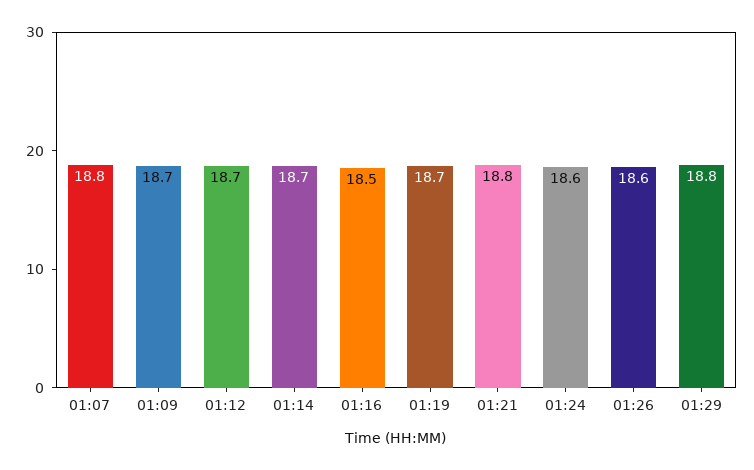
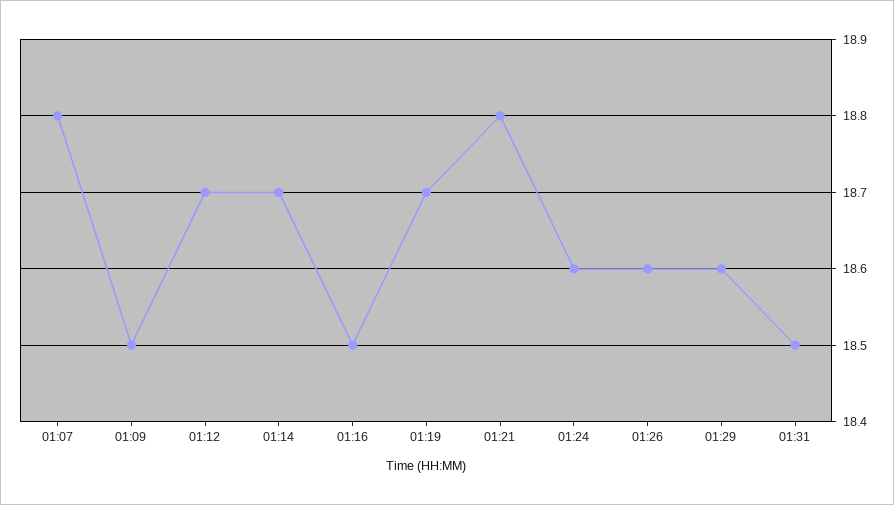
01:09: 18.7 -> 18.5
01:29: 18.8 -> 18.6
01:31: none -> 18.5

